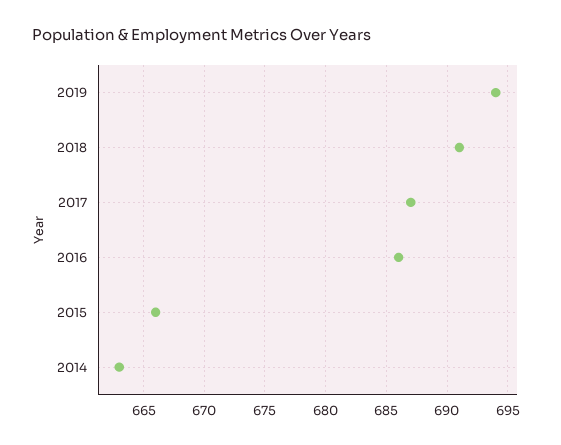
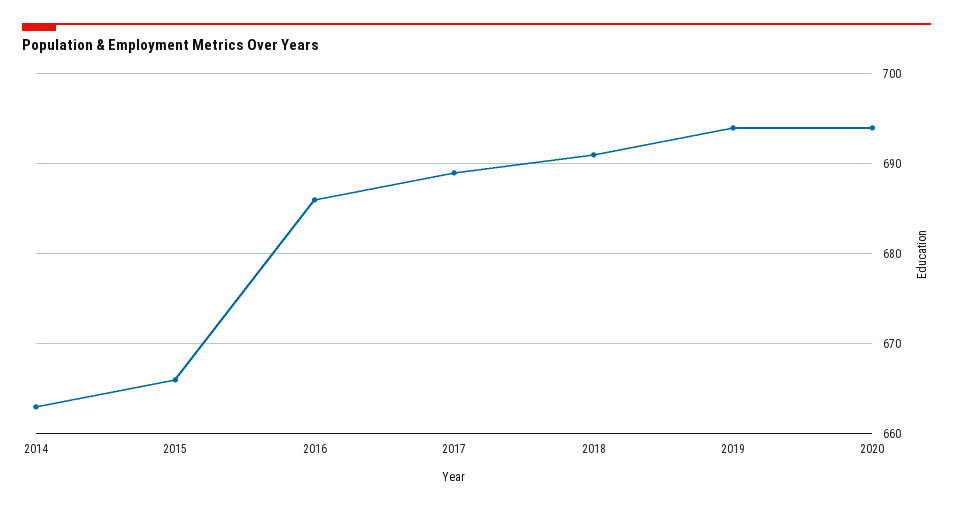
2017: 687 -> 689
2020: none -> 694

